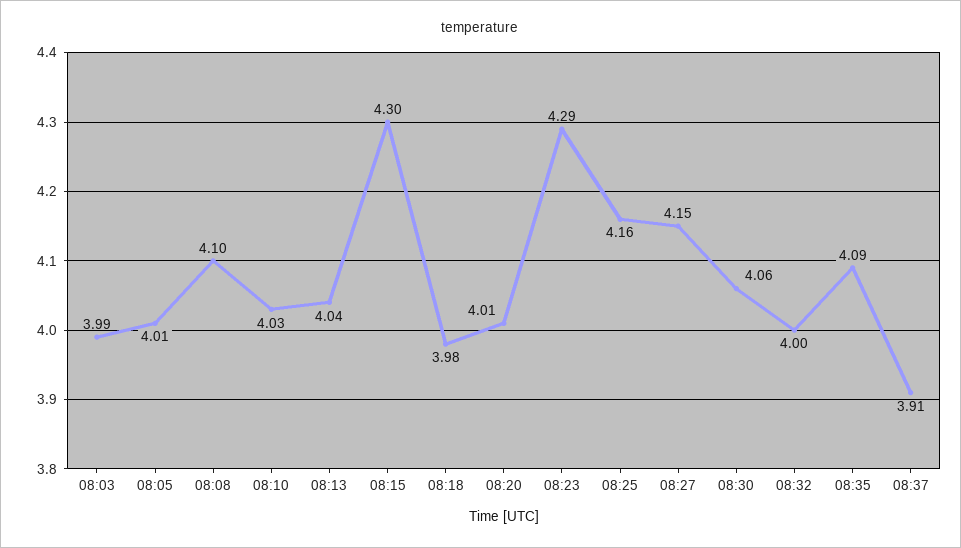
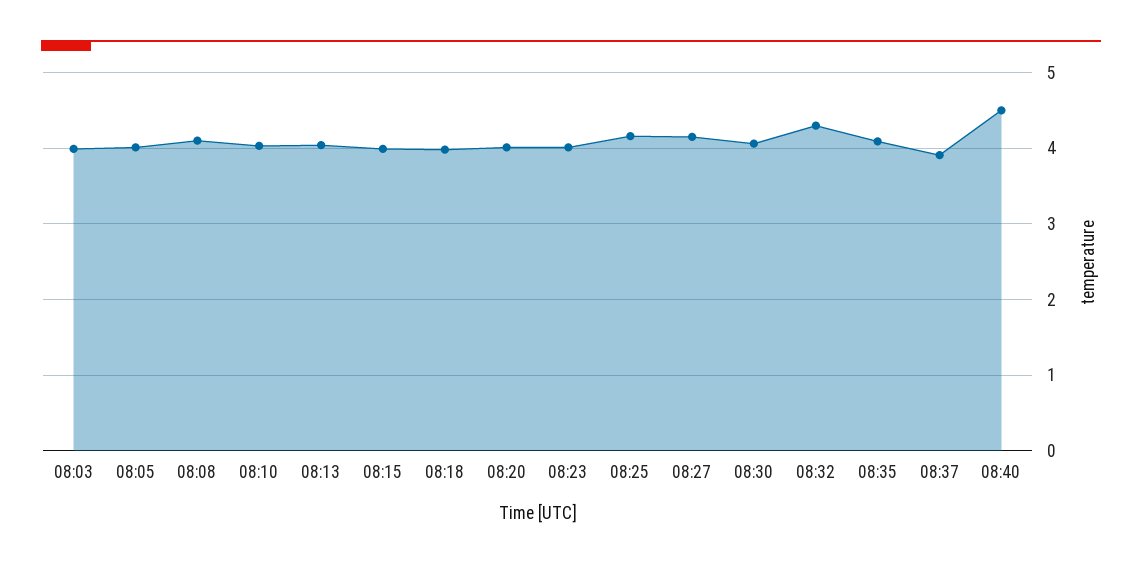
08:15: 4.3 -> 4
08:23: 4.29 -> 4
08:32: 4 -> 4.3
08:40: none -> 4.5

